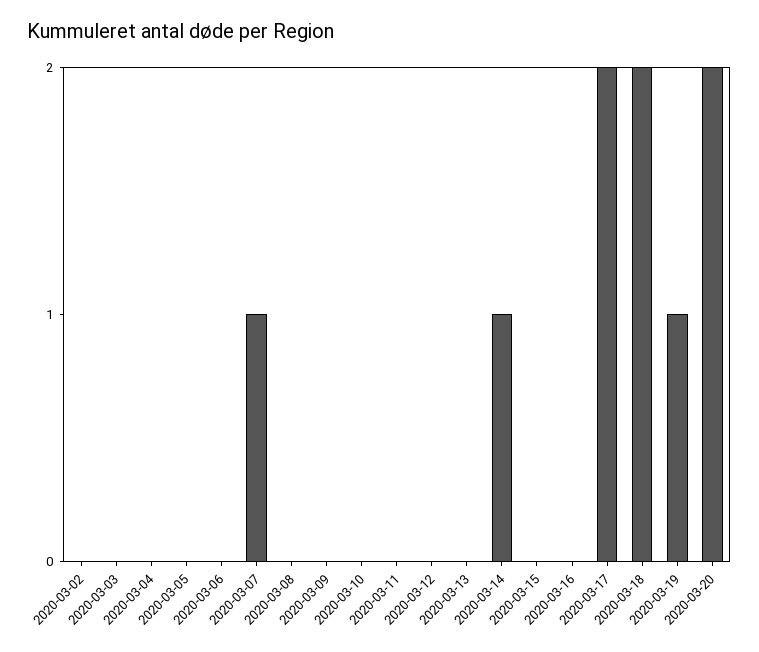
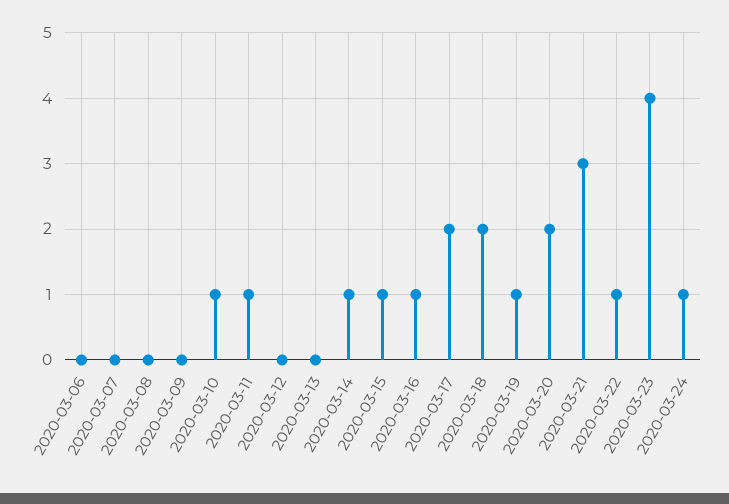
2020-03-02: 0 -> none
2020-03-03: 0 -> none
2020-03-04: 0 -> none
2020-03-05: 0 -> none
2020-03-07: 1 -> 0
2020-03-10: 0 -> 1
2020-03-11: 0 -> 1
2020-03-15: 0 -> 1
2020-03-16: 0 -> 1
2020-03-21: none -> 3
2020-03-22: none -> 1
2020-03-23: none -> 4
2020-03-24: none -> 1

